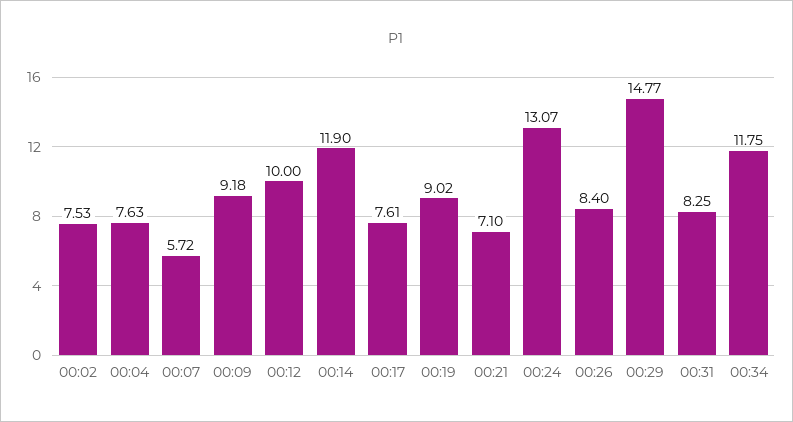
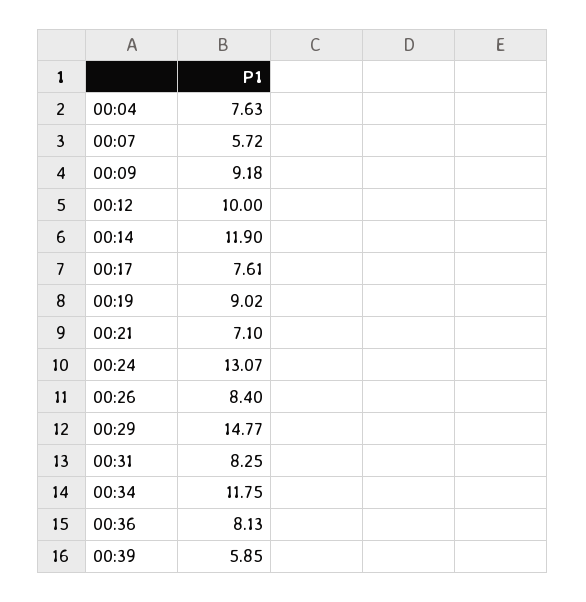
00:02: 7.53 -> none
00:36: none -> 8.13
00:39: none -> 5.85

